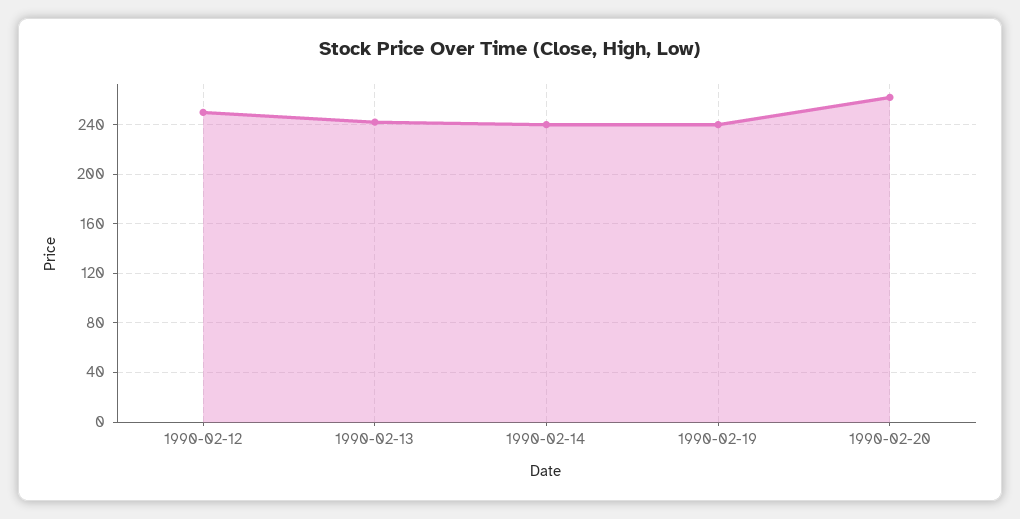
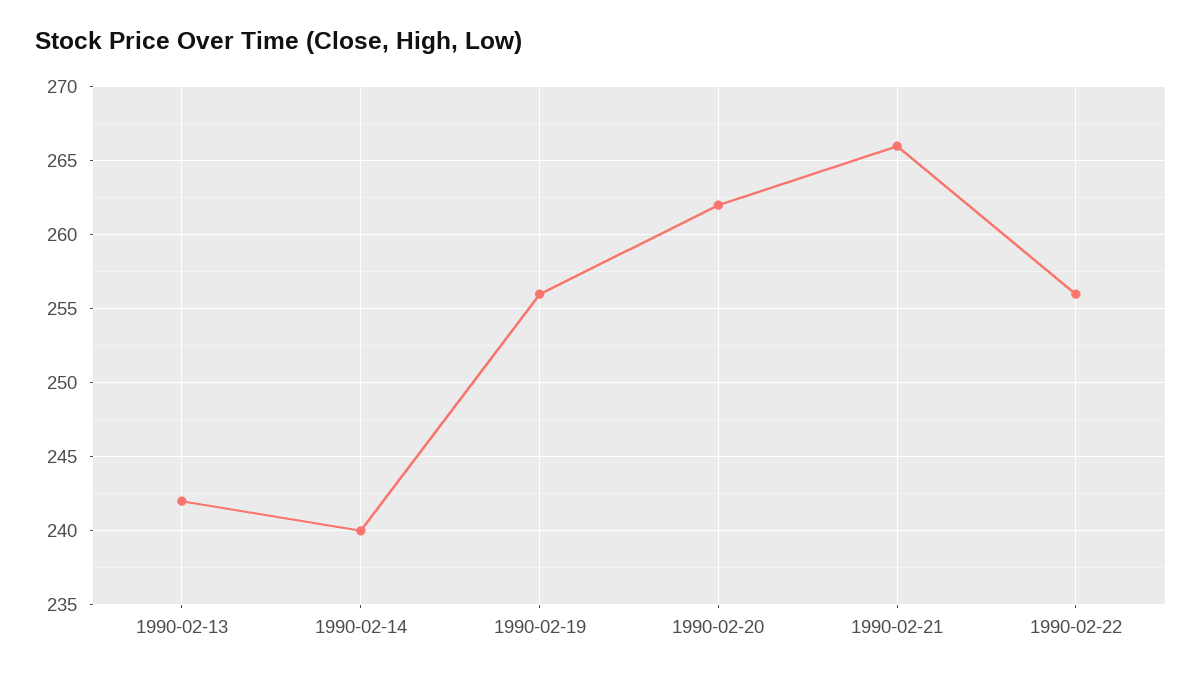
1990-02-12: 250 -> none
1990-02-19: 240 -> 256
1990-02-21: none -> 266
1990-02-22: none -> 256

